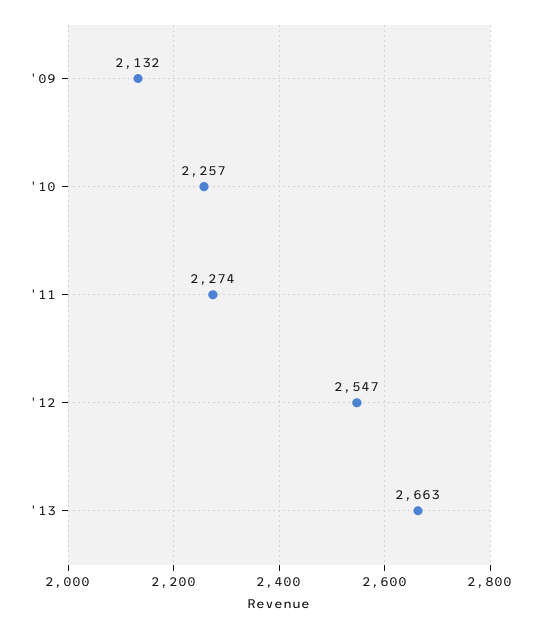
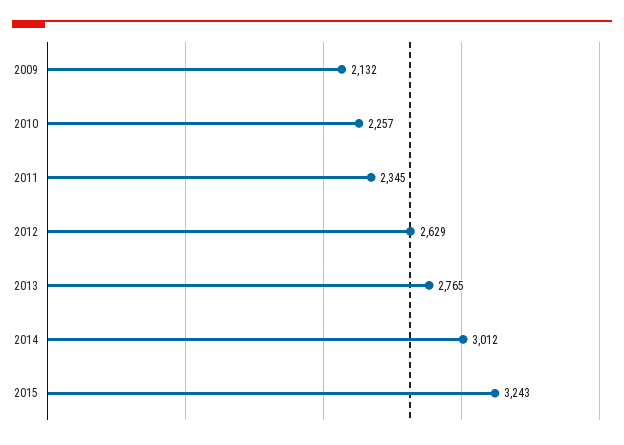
'11: 2274 -> 2345
'12: 2547 -> 2629
'13: 2663 -> 2765
2014: none -> 3012
2015: none -> 3243

